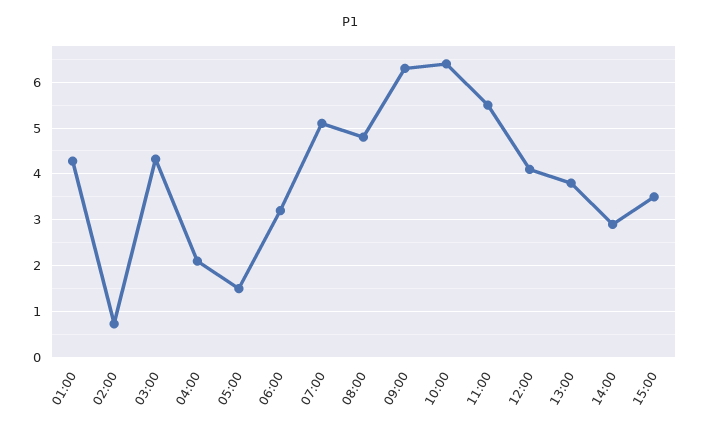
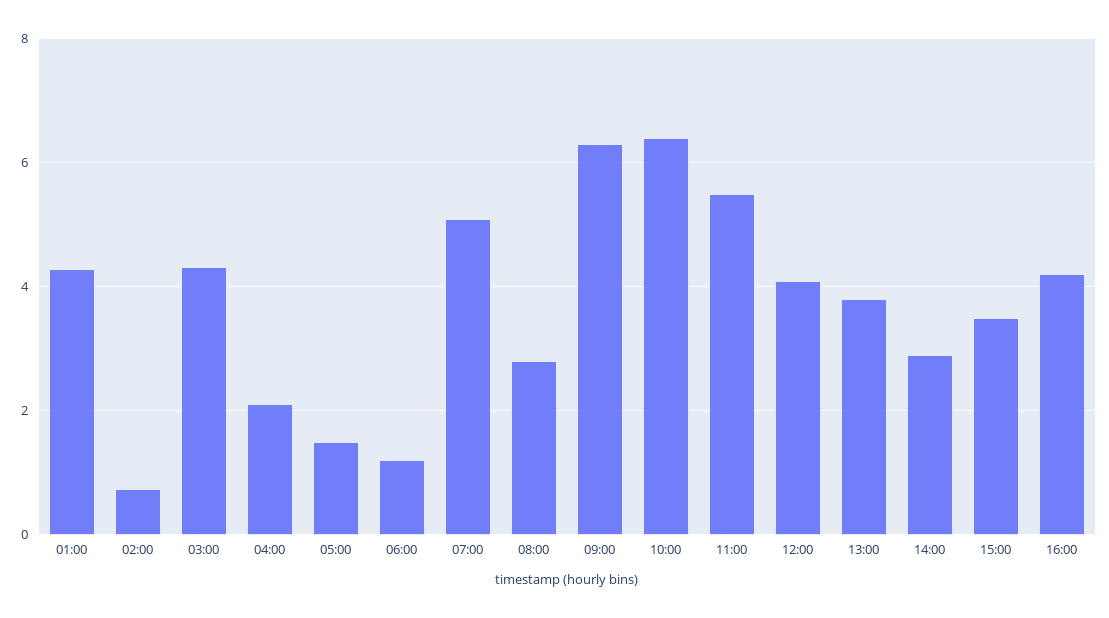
06:00: 3.2 -> 1.2
08:00: 4.8 -> 2.8
16:00: none -> 4.2

